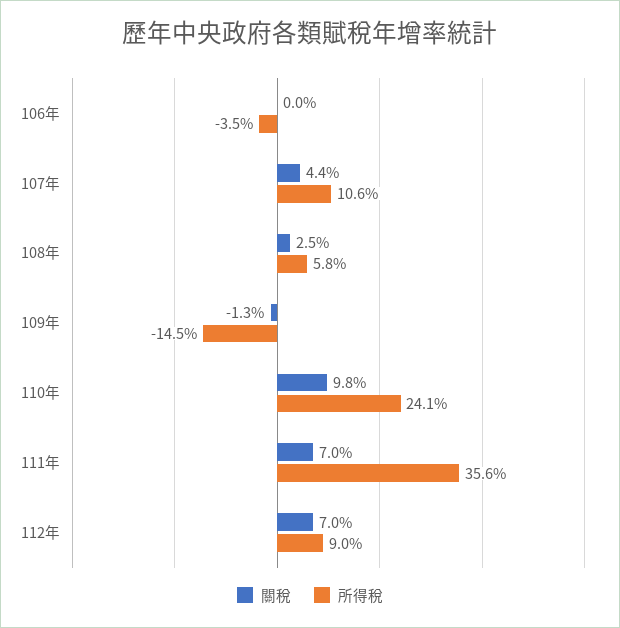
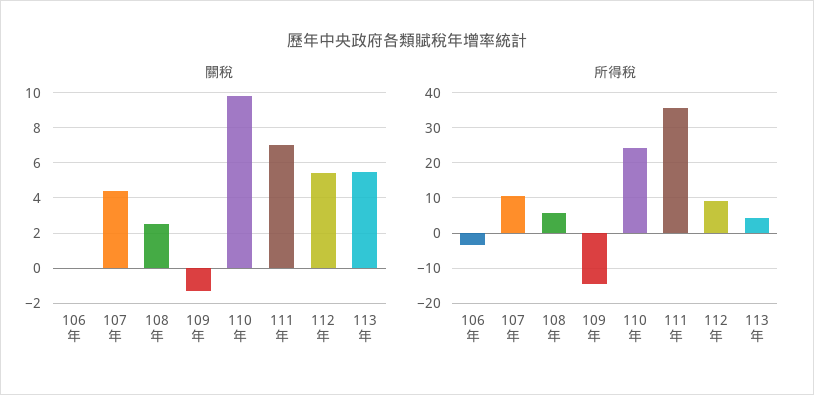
關稅, 112年: 7 -> 5.5
關稅, 113年: none -> 5.5
所得稅, 113年: none -> 4

